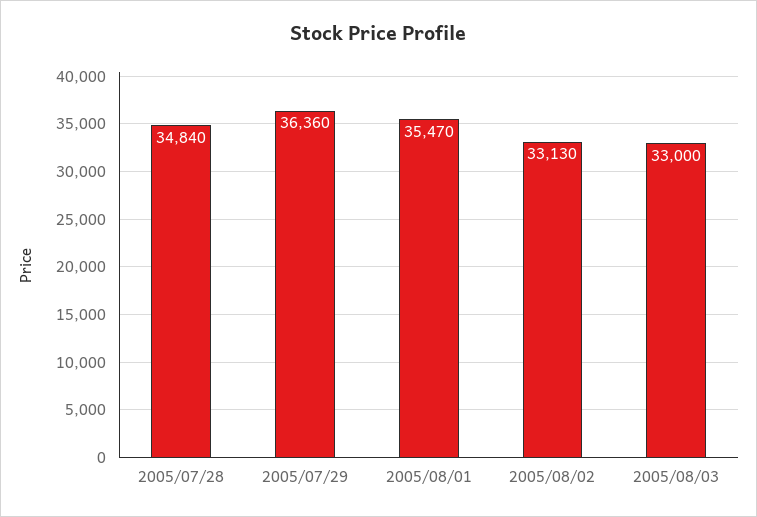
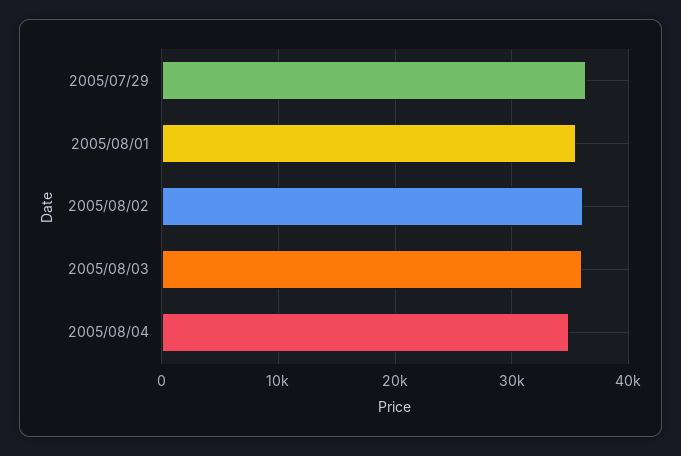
2005/07/28: 34840 -> none
2005/08/02: 33130 -> 36000
2005/08/03: 33000 -> 36000
2005/08/04: none -> 35000

